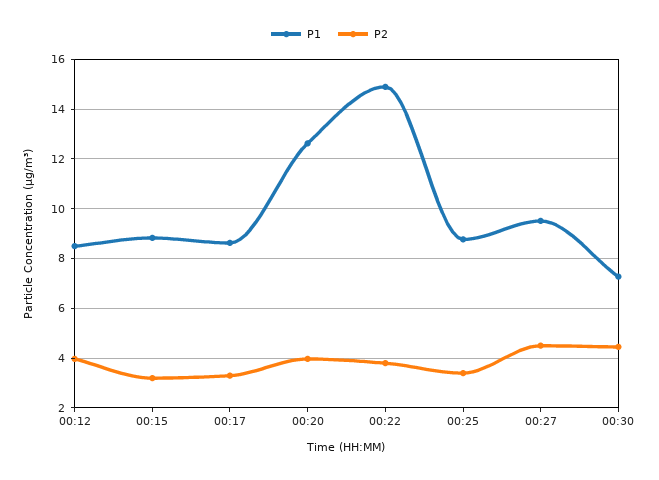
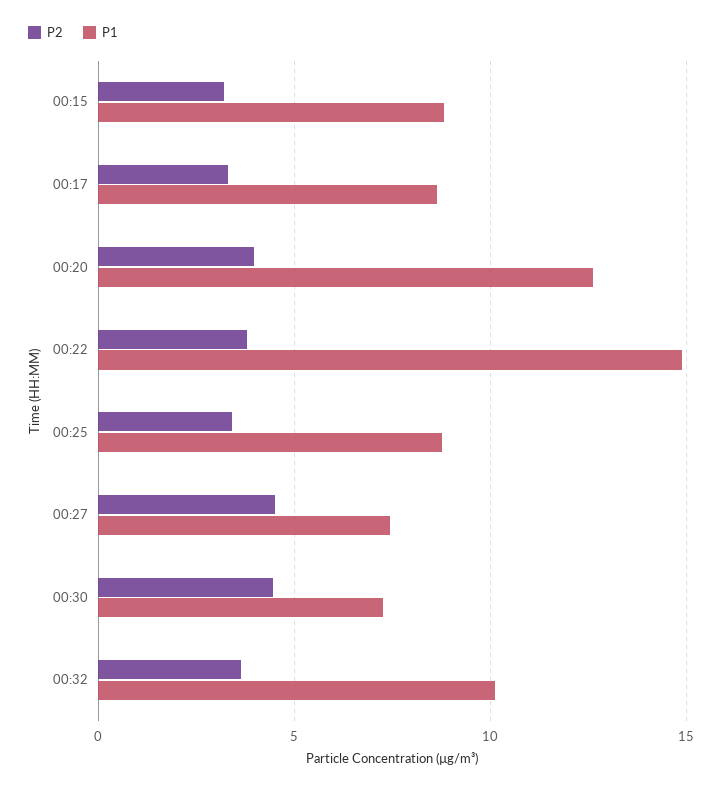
P1, 00:12: 8.5 -> none
P2, 00:12: 4 -> none
P1, 00:27: 9.5 -> 7.5
P2, 00:32: none -> 3.5
P1, 00:32: none -> 10

